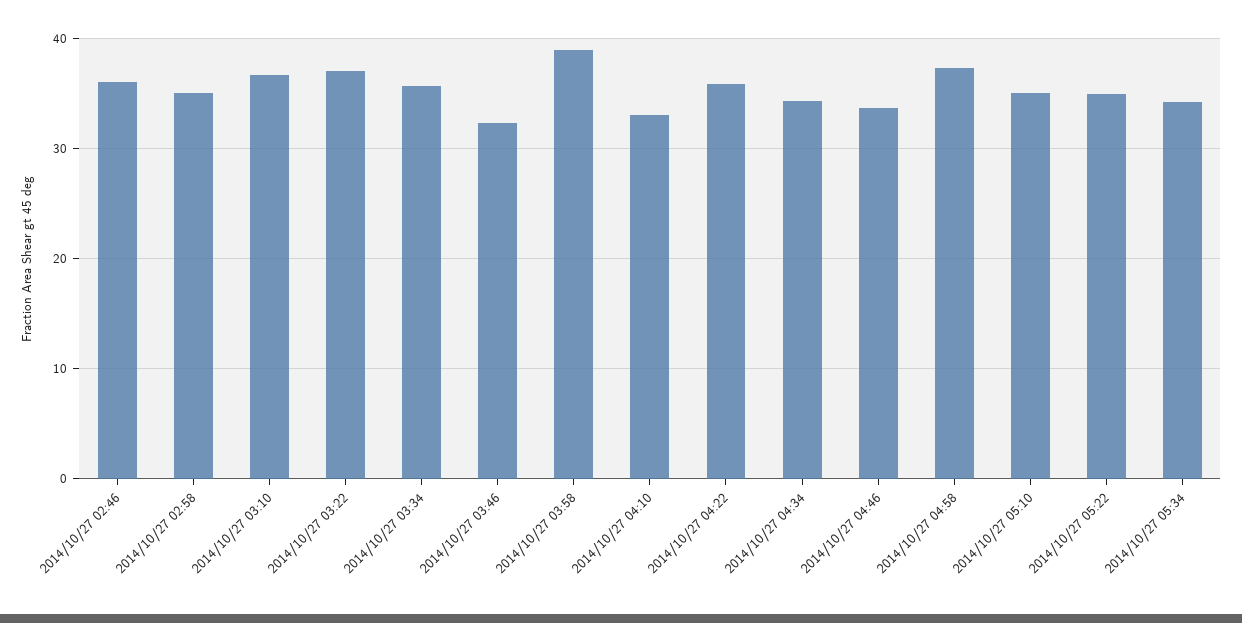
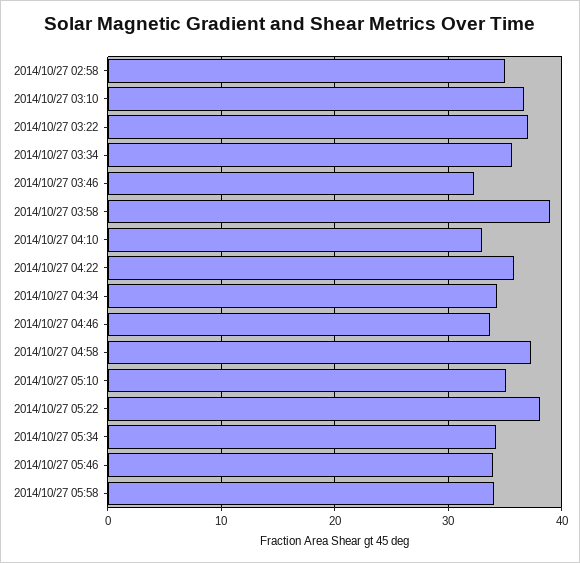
2014/10/27 02:46: 36 -> none
2014/10/27 05:22: 35 -> 38
2014/10/27 05:46: none -> 34
2014/10/27 05:58: none -> 34

